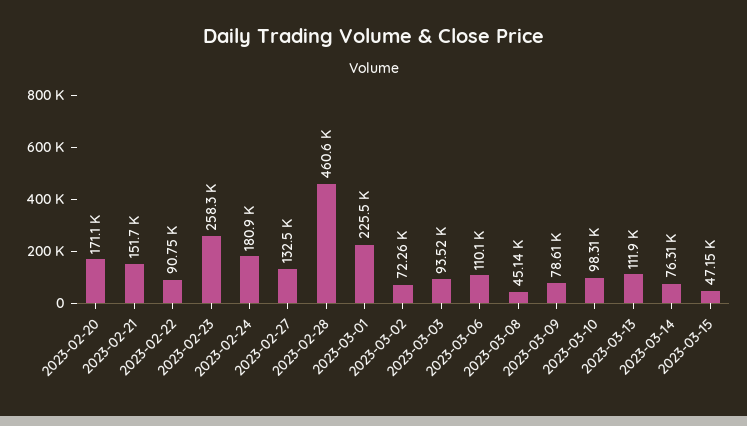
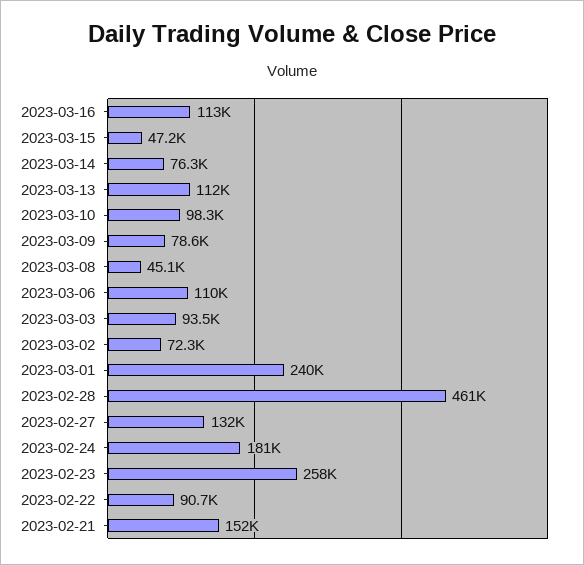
2023-02-20: 171100 -> none
2023-03-01: 225500 -> 240000
2023-03-16: none -> 113000

